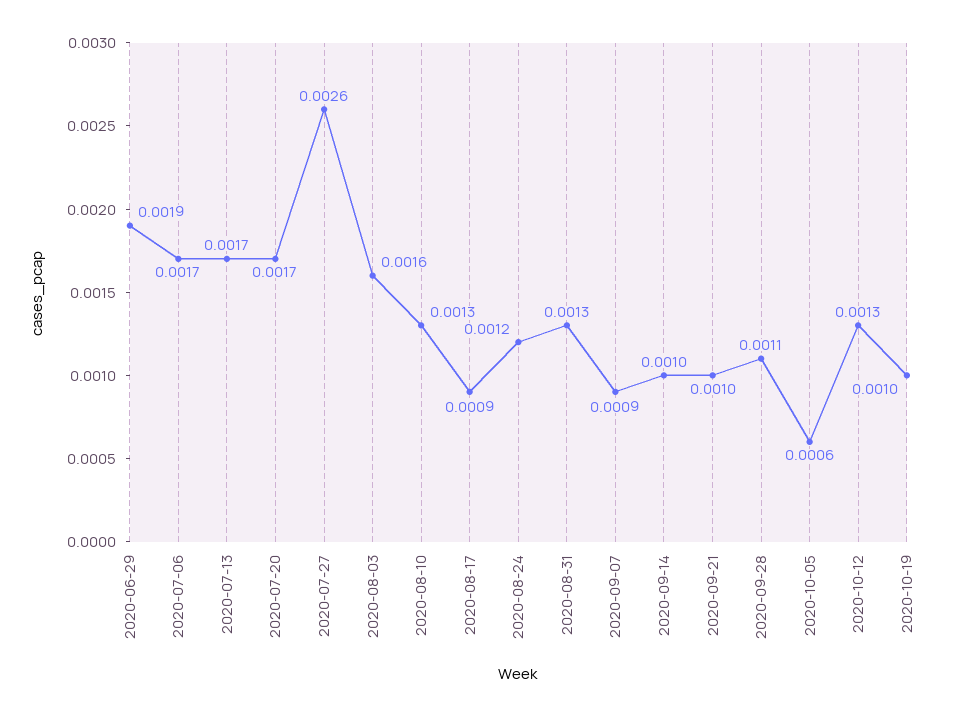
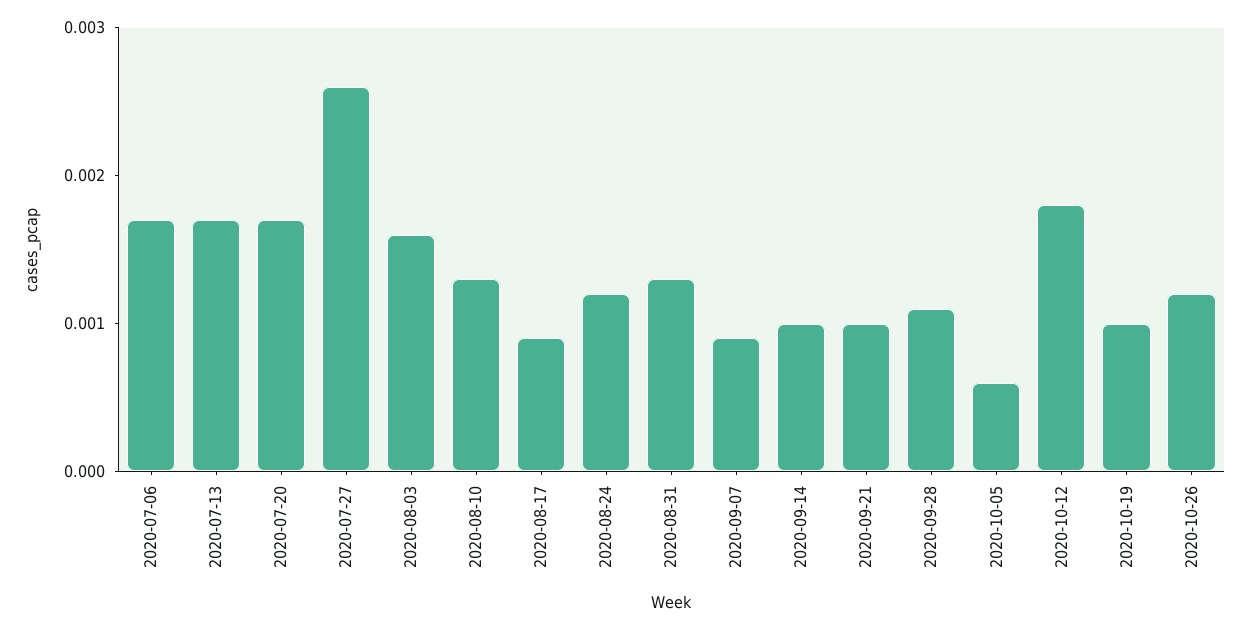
2020-06-29: 0.0019 -> none
2020-10-12: 0.0013 -> 0.0018
2020-10-26: none -> 0.0012

